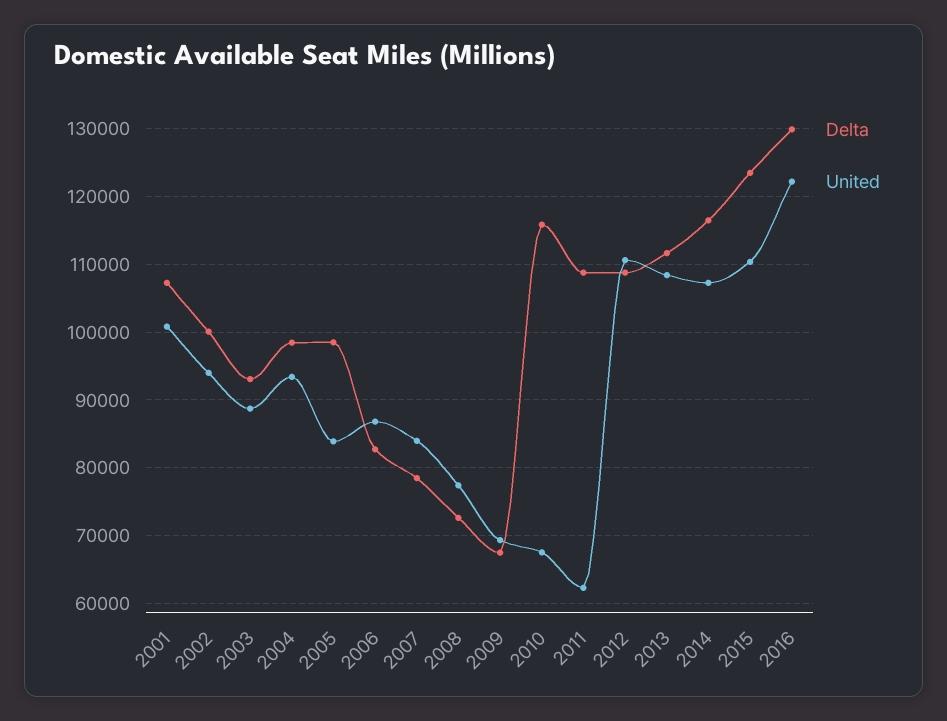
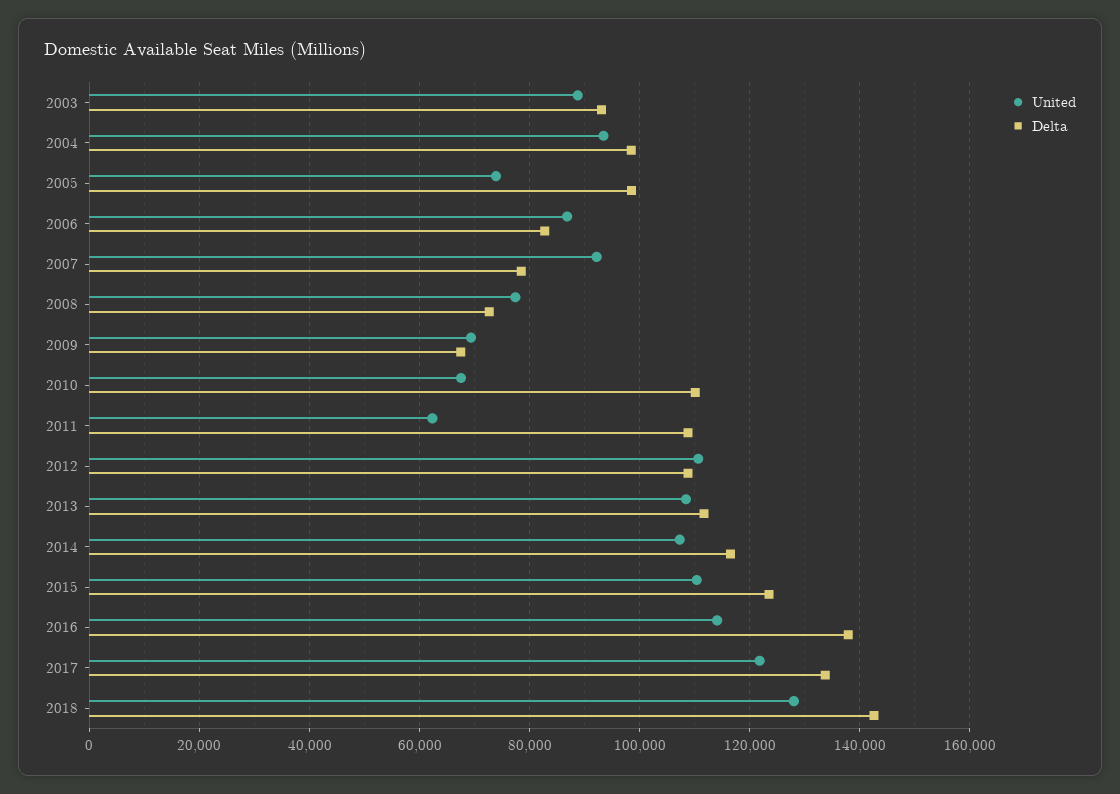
Delta, 2001: 107000 -> none
United, 2001: 101000 -> none
Delta, 2002: 100000 -> none
United, 2002: 94000 -> none
United, 2005: 84000 -> 74000
United, 2007: 84000 -> 92000
Delta, 2010: 116000 -> 110000
Delta, 2016: 130000 -> 138000
United, 2016: 122000 -> 114000
United, 2017: none -> 122000
Delta, 2017: none -> 134000
United, 2018: none -> 128000
Delta, 2018: none -> 142000

